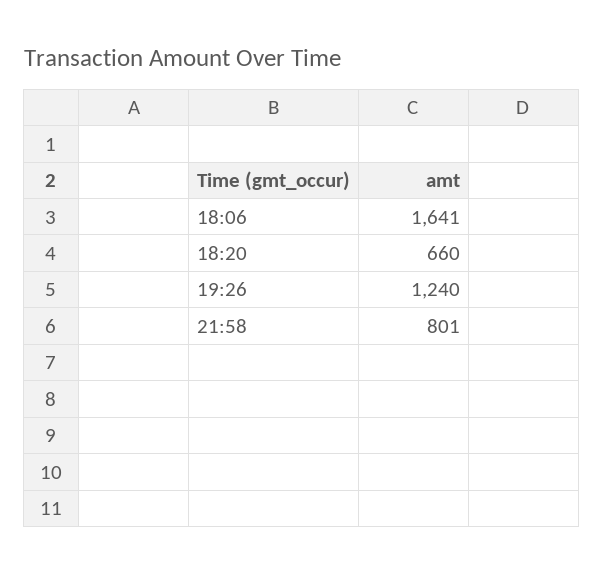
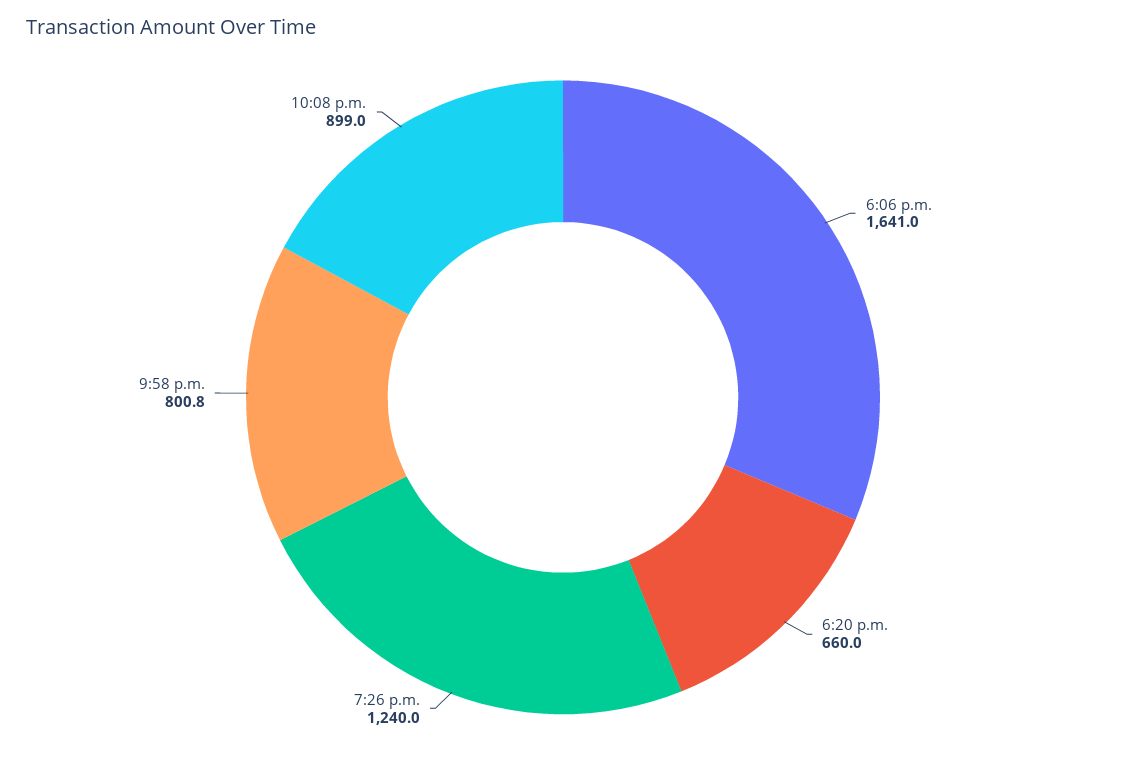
10:08 p.m.: none -> 899

